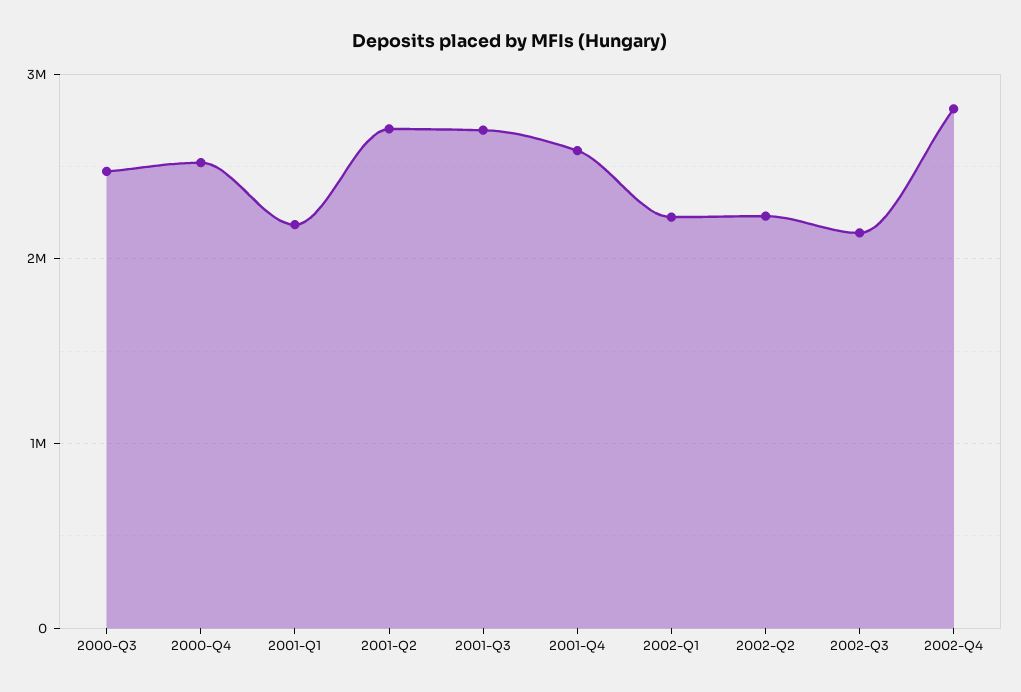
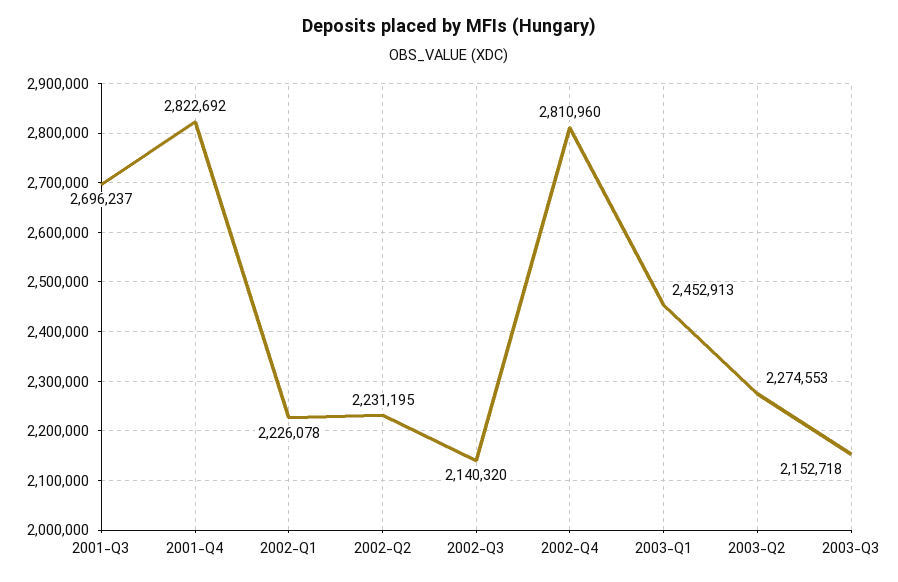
2000-Q3: 2500000 -> none
2000-Q4: 2500000 -> none
2001-Q1: 2200000 -> none
2001-Q2: 2700000 -> none
2001-Q4: 2600000 -> 2822692
2003-Q1: none -> 2452913
2003-Q2: none -> 2274553
2003-Q3: none -> 2152718

